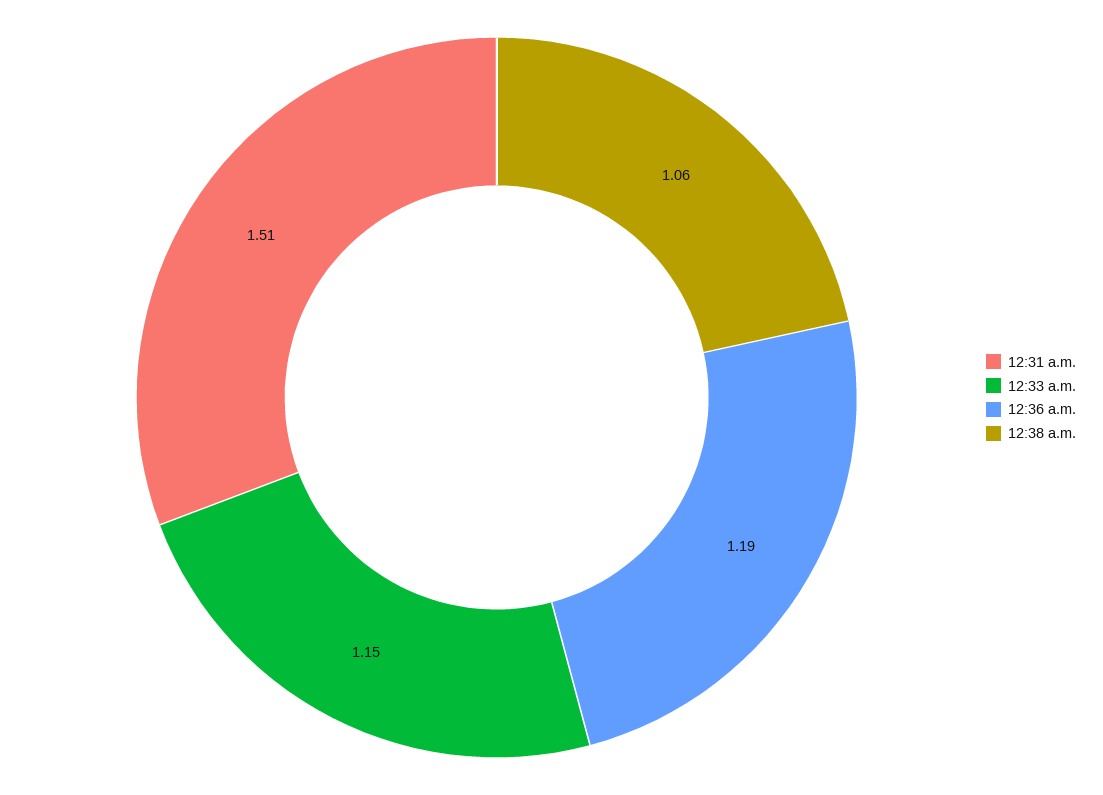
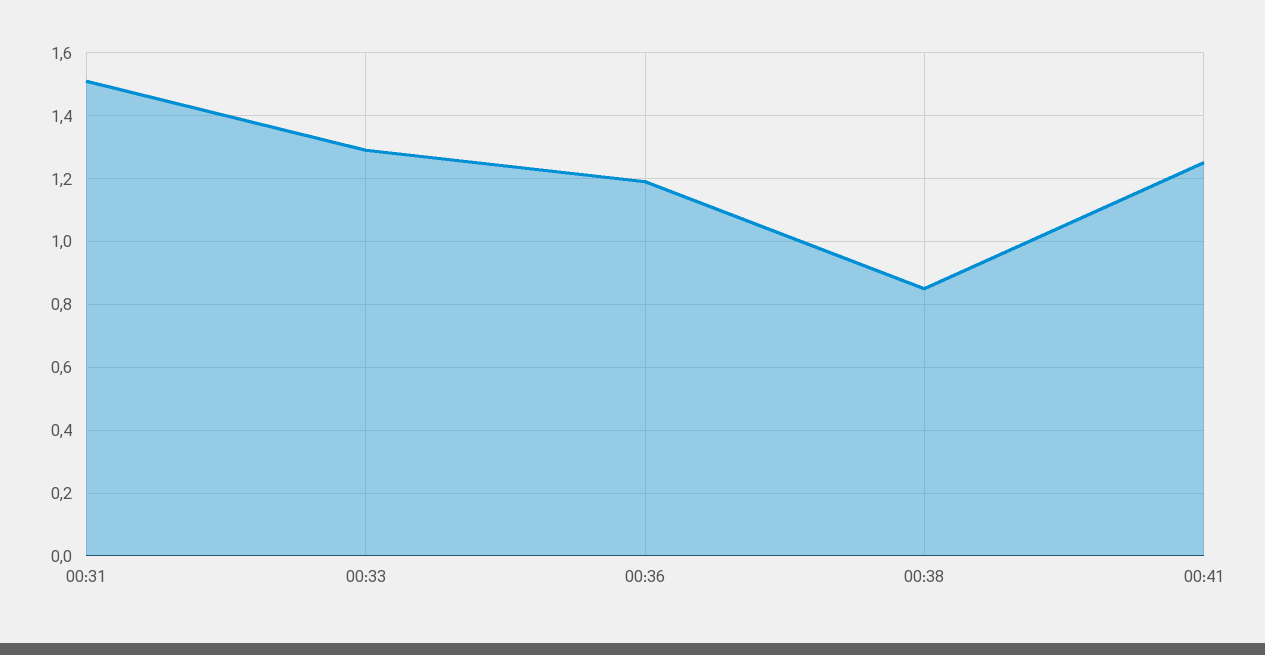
12:33 a.m.: 1.15 -> 1.3
12:38 a.m.: 1.06 -> 0.85
00:41: none -> 1.25

